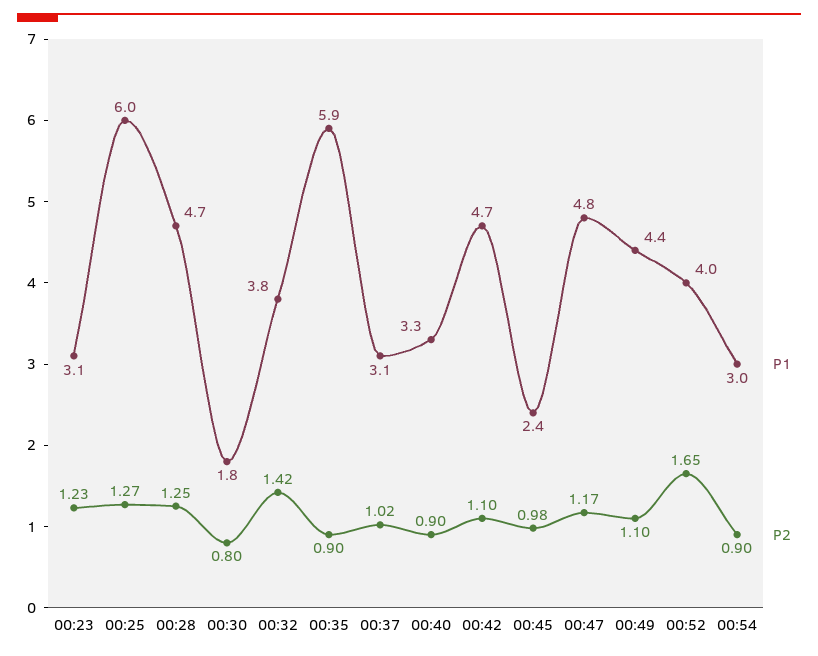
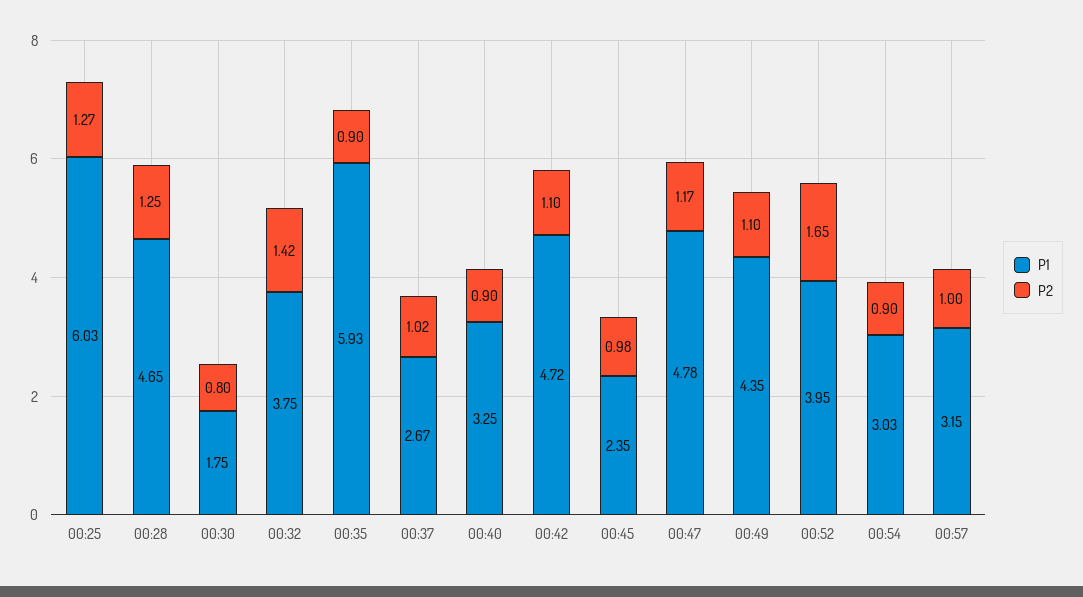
P1, 00:23: 3.1 -> none
P2, 00:23: 1.23 -> none
P1, 00:37: 3.1 -> 2.67
P1, 00:57: none -> 3.15
P2, 00:57: none -> 1

